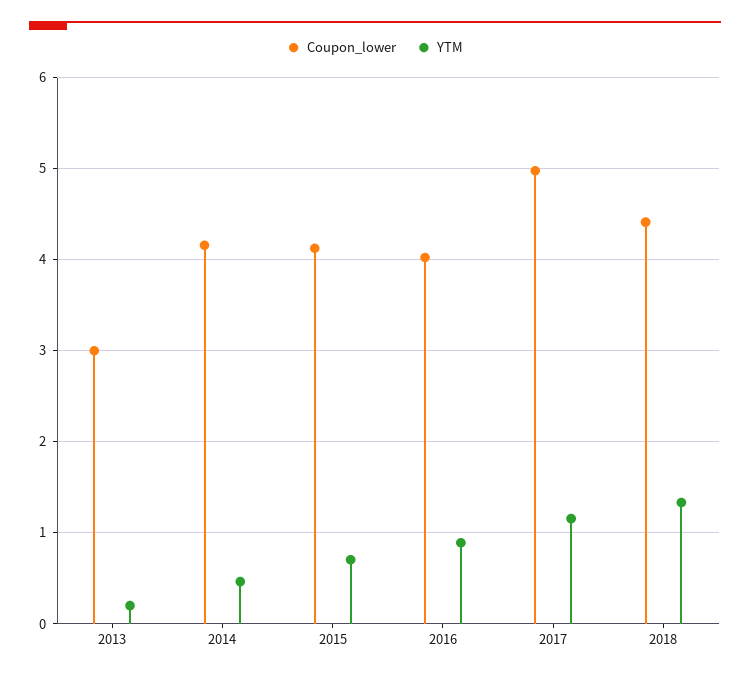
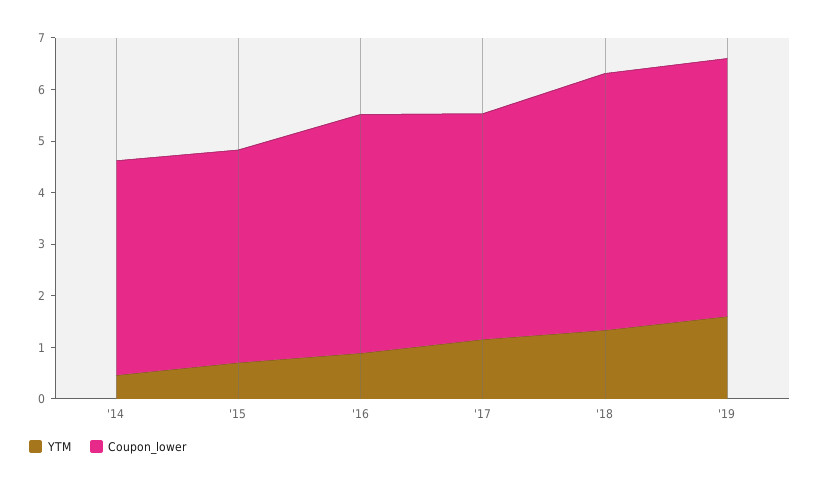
Coupon_lower, 2013: 3 -> none
YTM, 2013: 0.2 -> none
Coupon_lower, 2016: 4 -> 4.6
Coupon_lower, 2017: 5 -> 4.4
Coupon_lower, 2018: 4.4 -> 5
YTM, '19: none -> 1.6
Coupon_lower, '19: none -> 5

